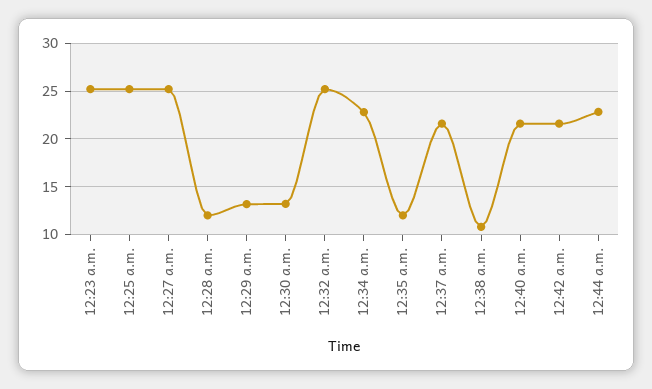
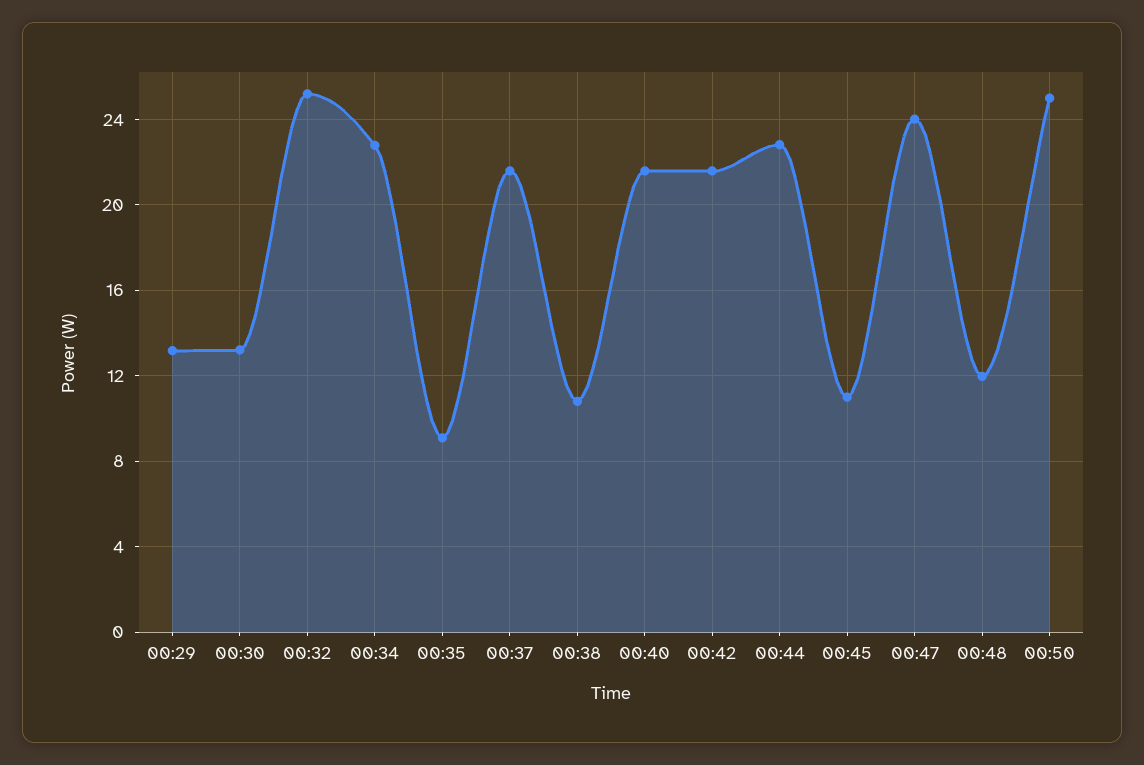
12:23 a.m.: 25 -> none
12:25 a.m.: 25 -> none
12:27 a.m.: 25 -> none
12:28 a.m.: 12 -> none
12:35 a.m.: 12 -> 9
00:45: none -> 11
00:47: none -> 24
00:48: none -> 12
00:50: none -> 25

